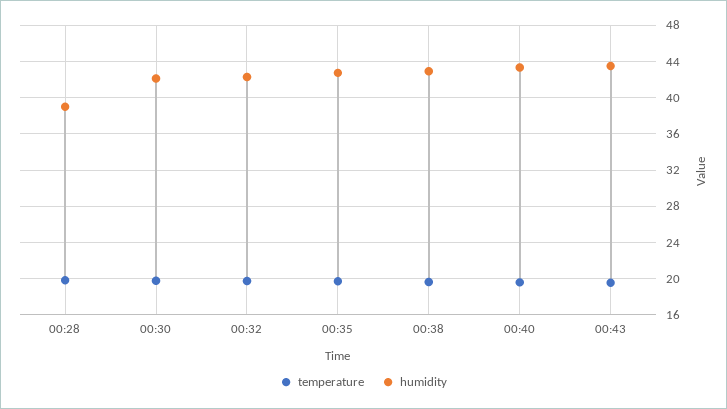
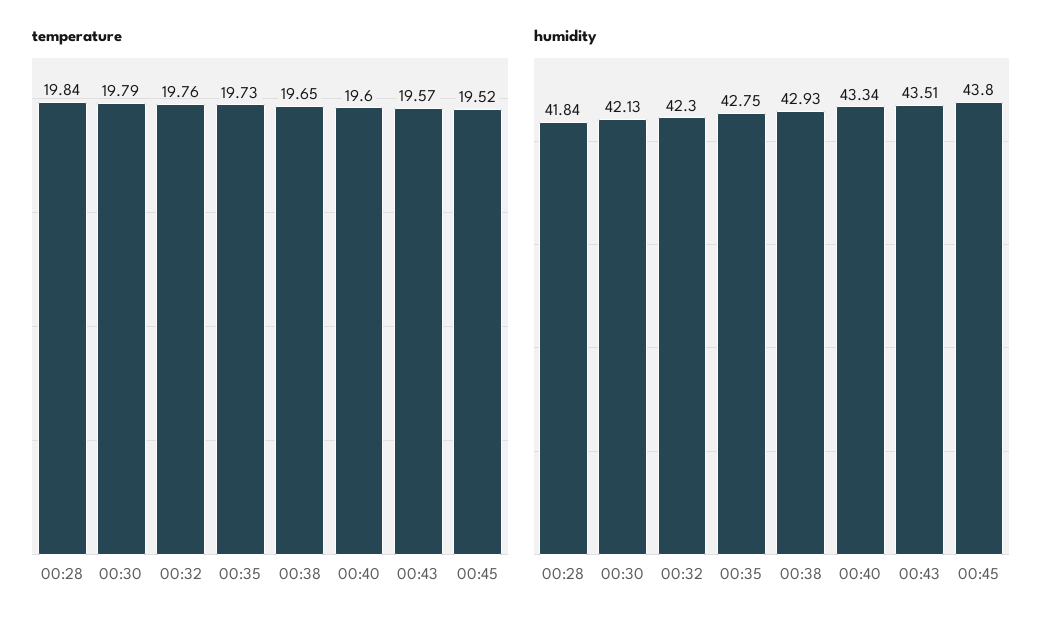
humidity, 00:28: 39 -> 41.84
temperature, 00:45: none -> 19.52
humidity, 00:45: none -> 43.8

